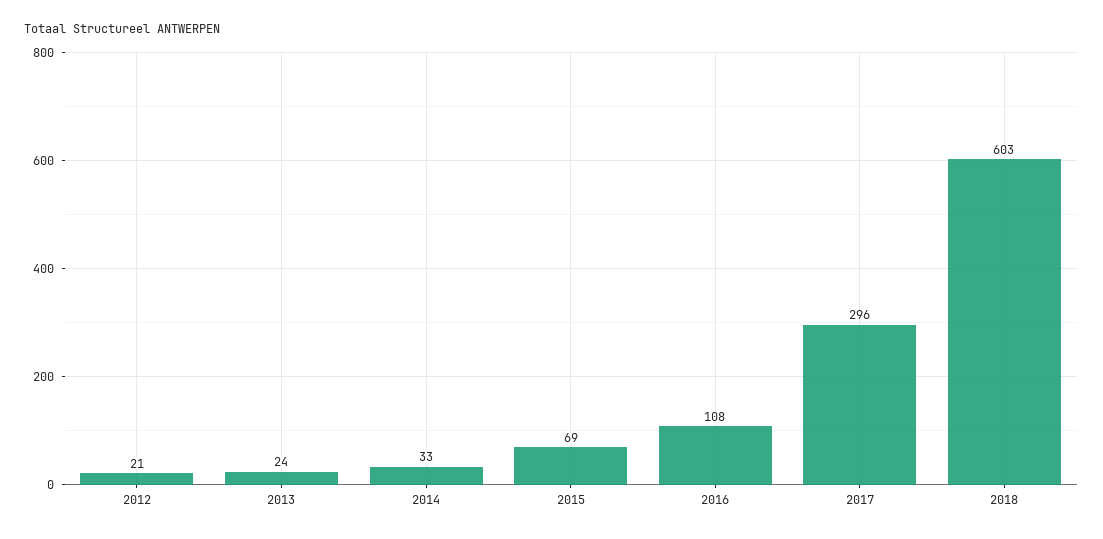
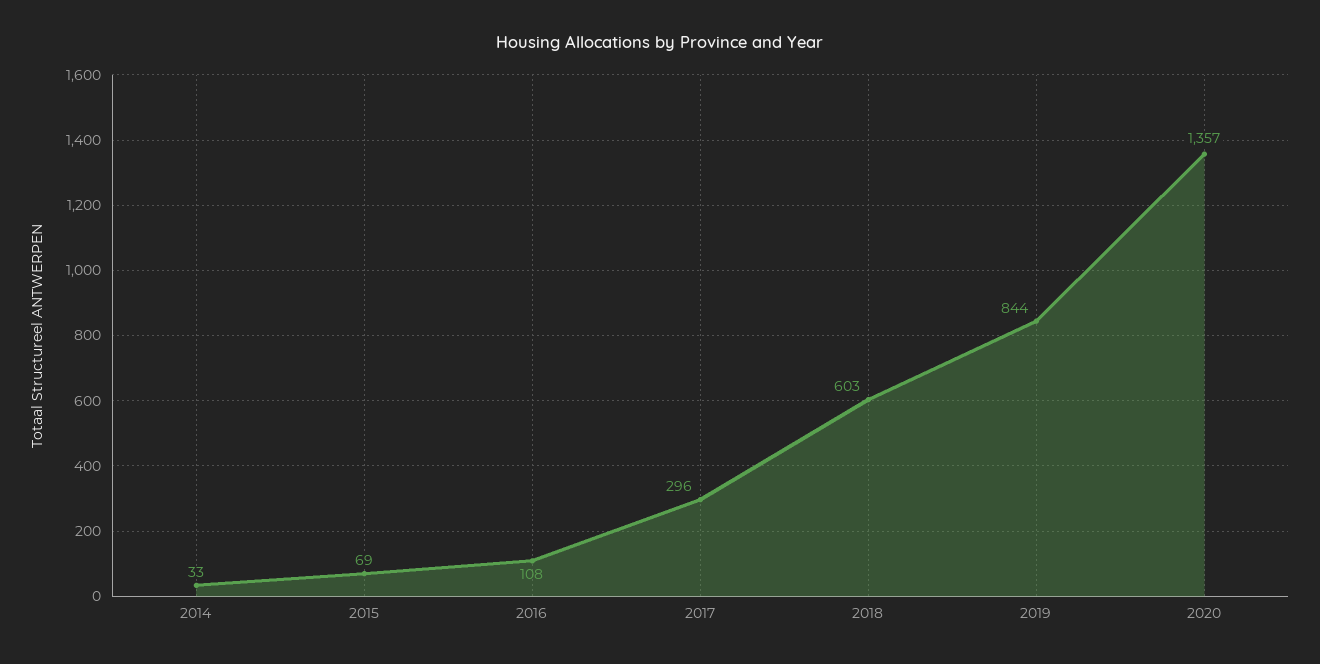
2012: 21 -> none
2013: 24 -> none
2019: none -> 844
2020: none -> 1357

